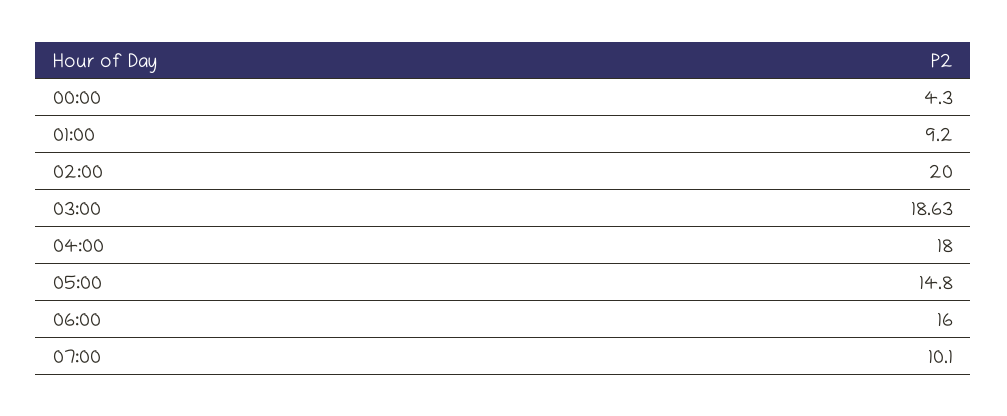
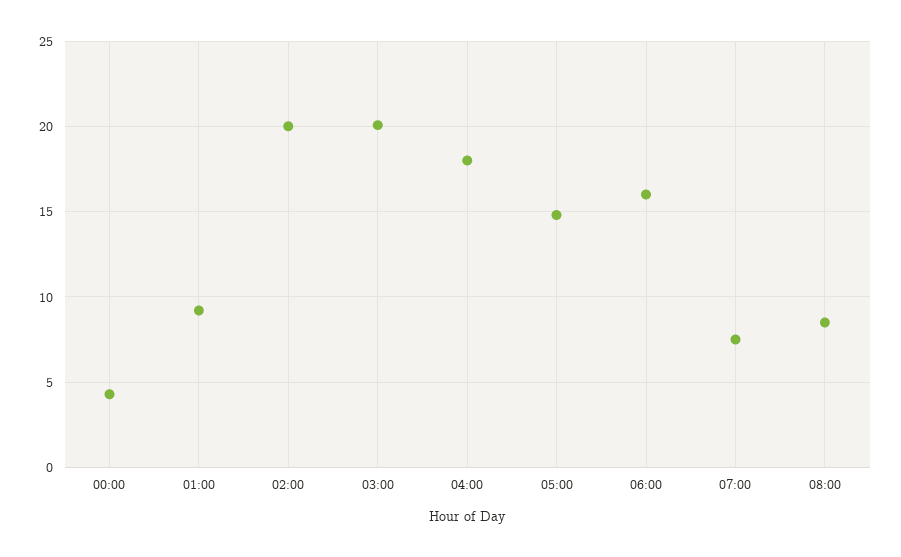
03:00: 18.63 -> 20
07:00: 10.1 -> 7.5
08:00: none -> 8.5

